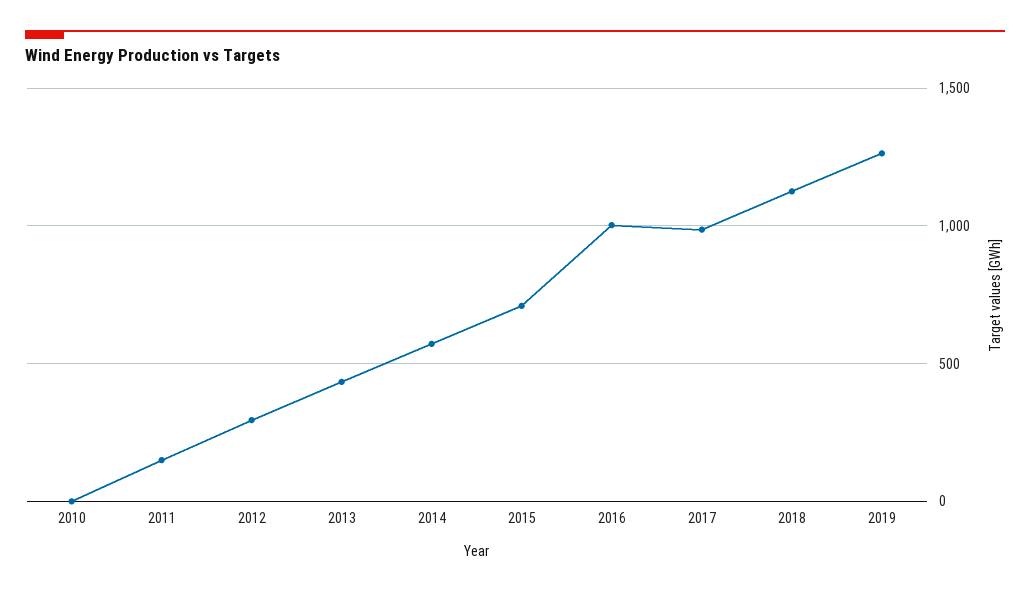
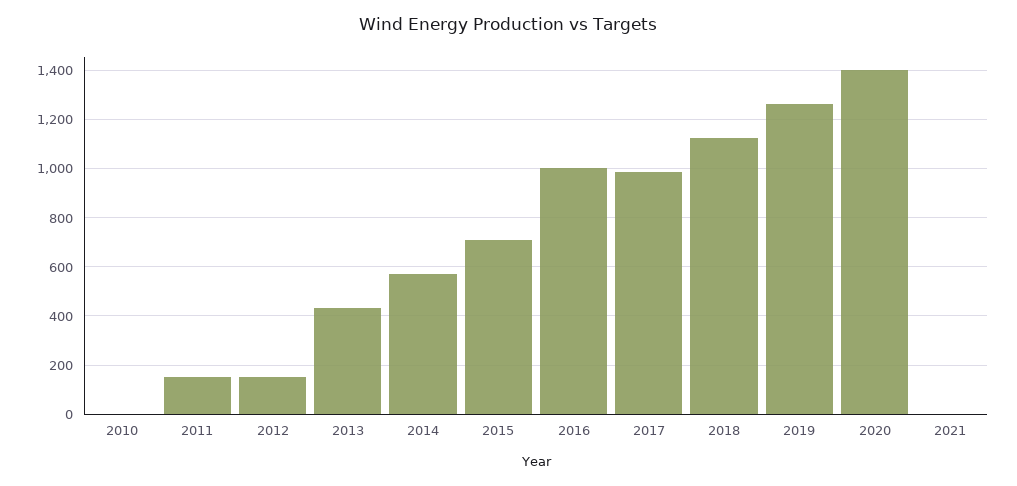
2012: 300 -> 150
2020: none -> 1400
2021: none -> 0

